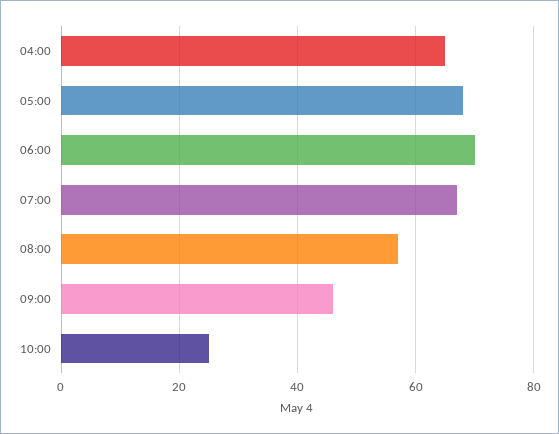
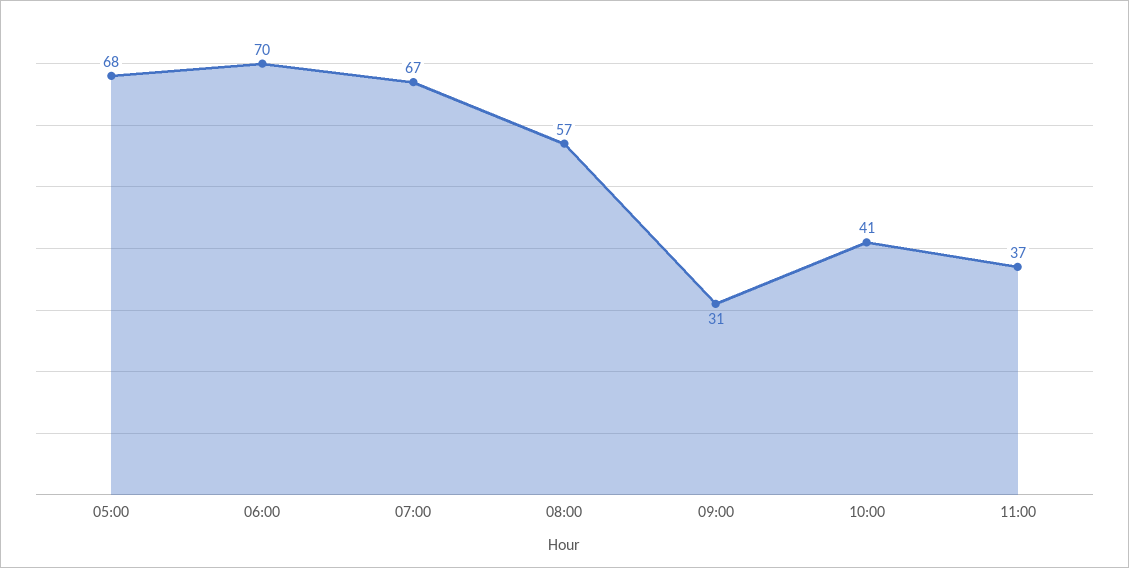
04:00: 65 -> none
09:00: 45 -> 31
10:00: 25 -> 41
11:00: none -> 37

